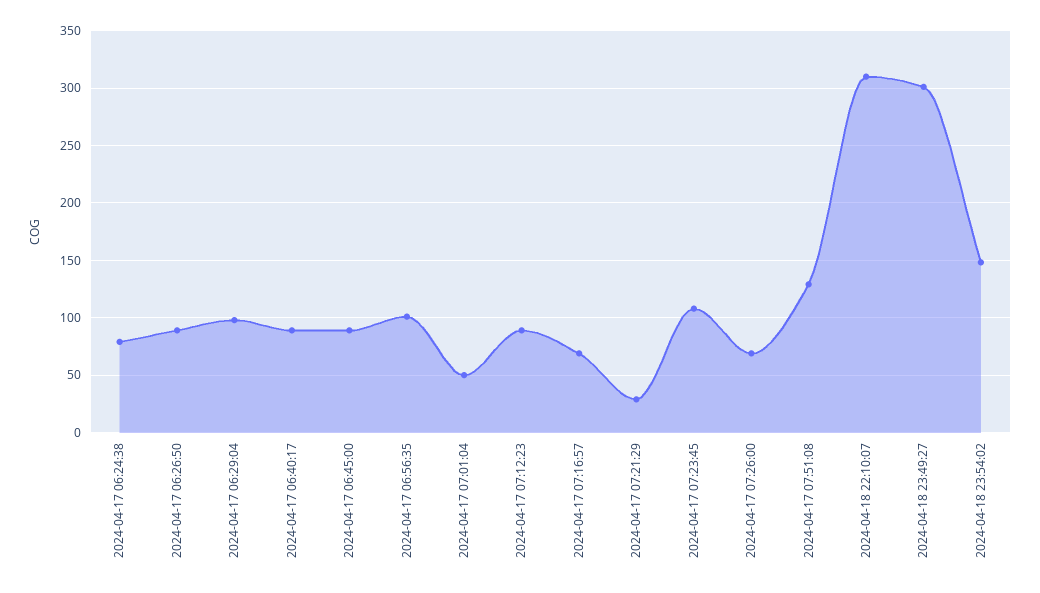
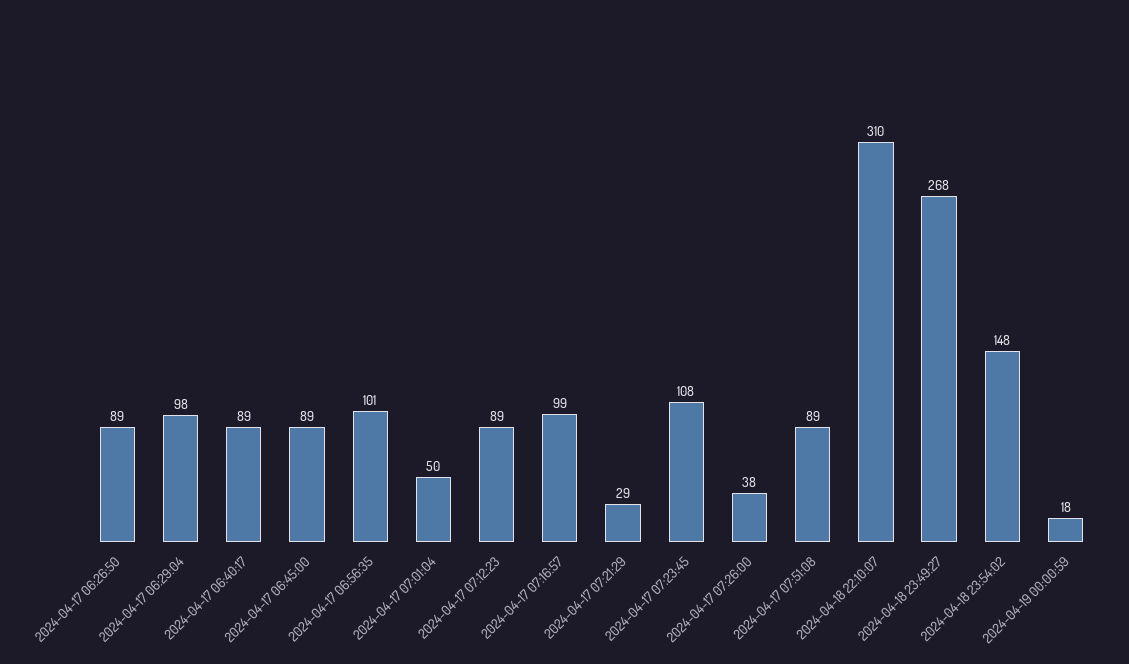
2024-04-17 06:24:38: 80 -> none
2024-04-17 07:16:57: 70 -> 99
2024-04-17 07:26:00: 70 -> 38
2024-04-17 07:51:08: 130 -> 89
2024-04-18 23:49:27: 300 -> 268
2024-04-19 00:00:59: none -> 18

